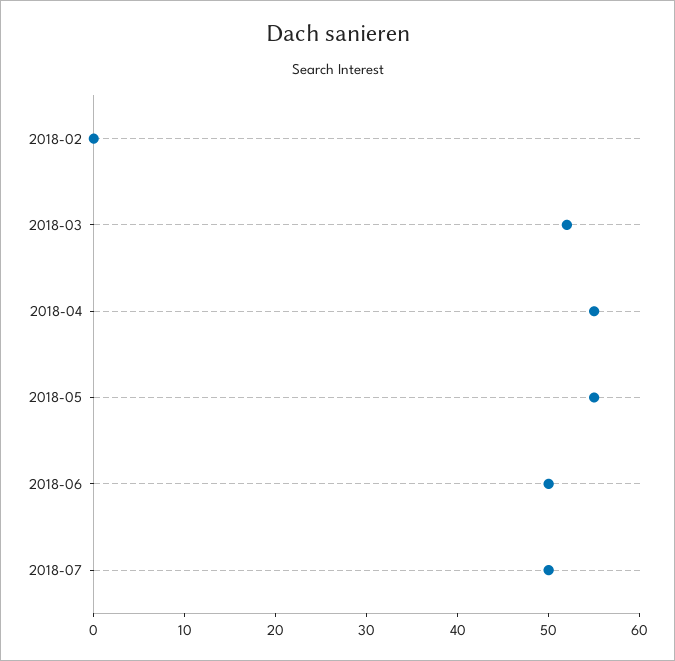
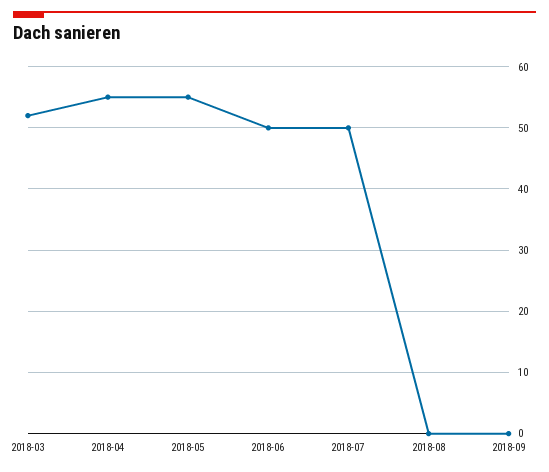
2018-02: 0 -> none
2018-08: none -> 0
2018-09: none -> 0

